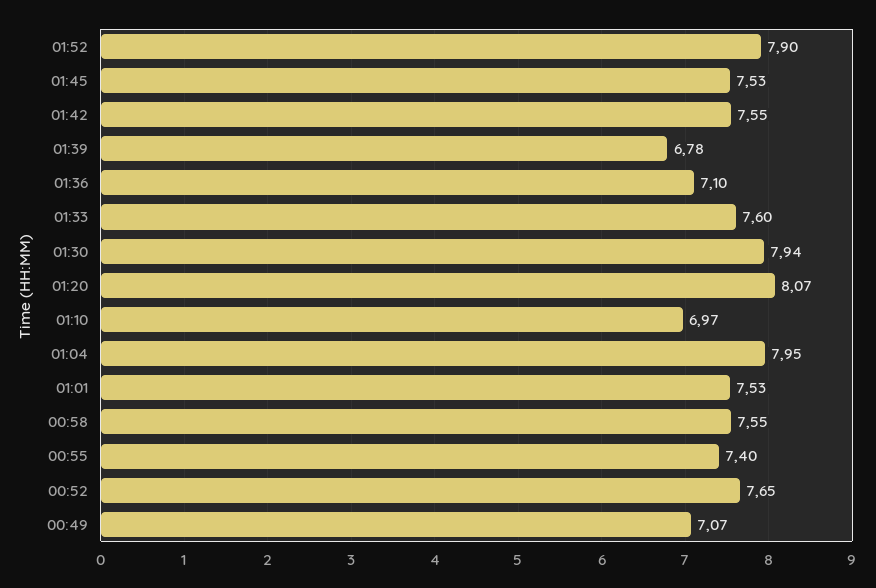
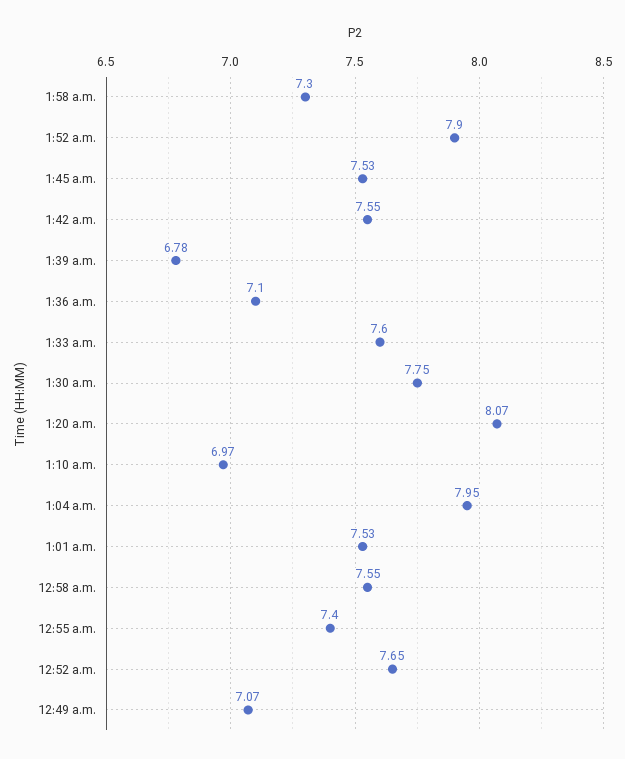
01:30: 7.94 -> 7.75
1:58 a.m.: none -> 7.3

